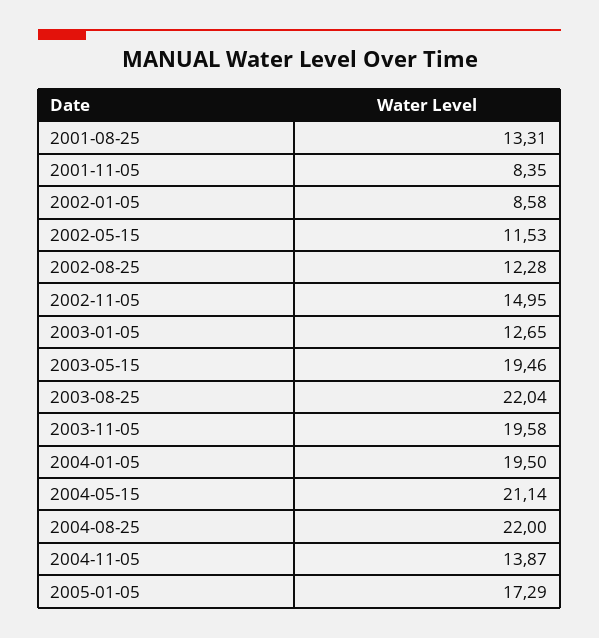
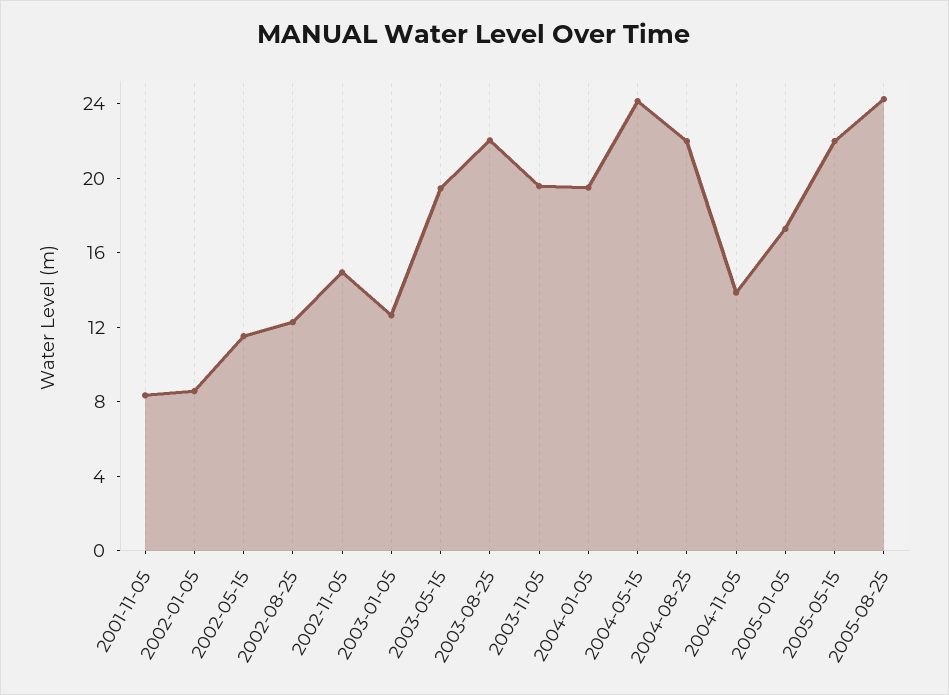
2001-08-25: 13.31 -> none
2004-05-15: 21.14 -> 24
2005-05-15: none -> 22
2005-08-25: none -> 24

